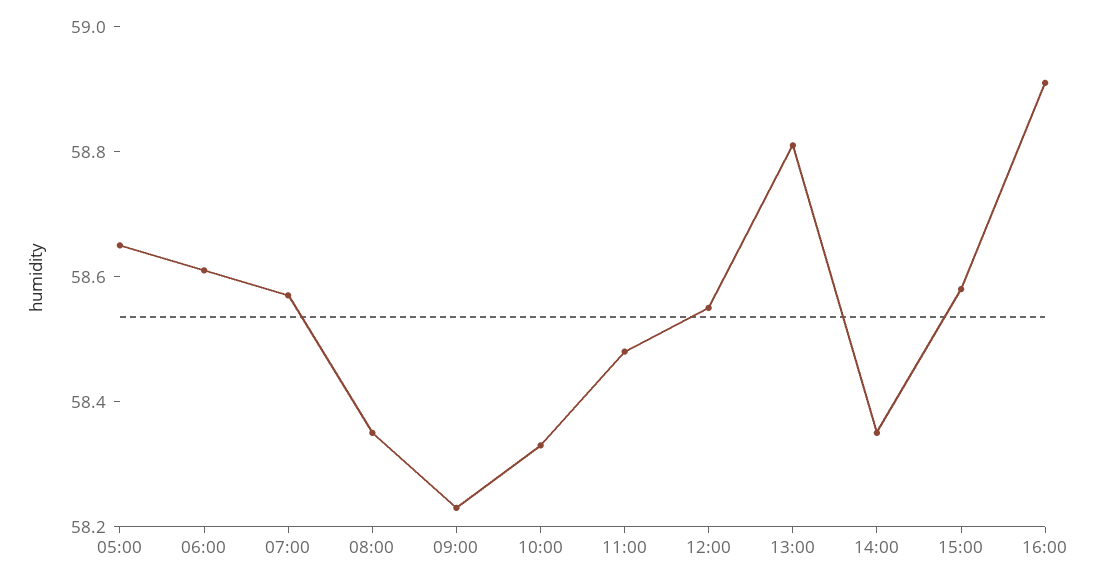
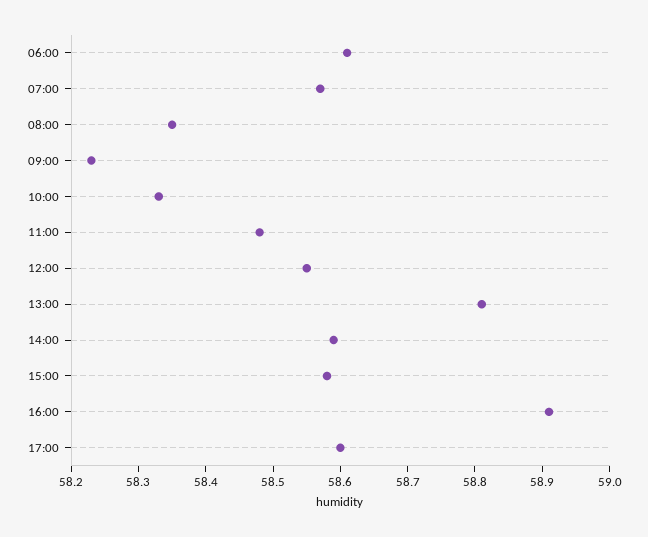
05:00: 58.65 -> none
14:00: 58.35 -> 58.6
17:00: none -> 58.6

